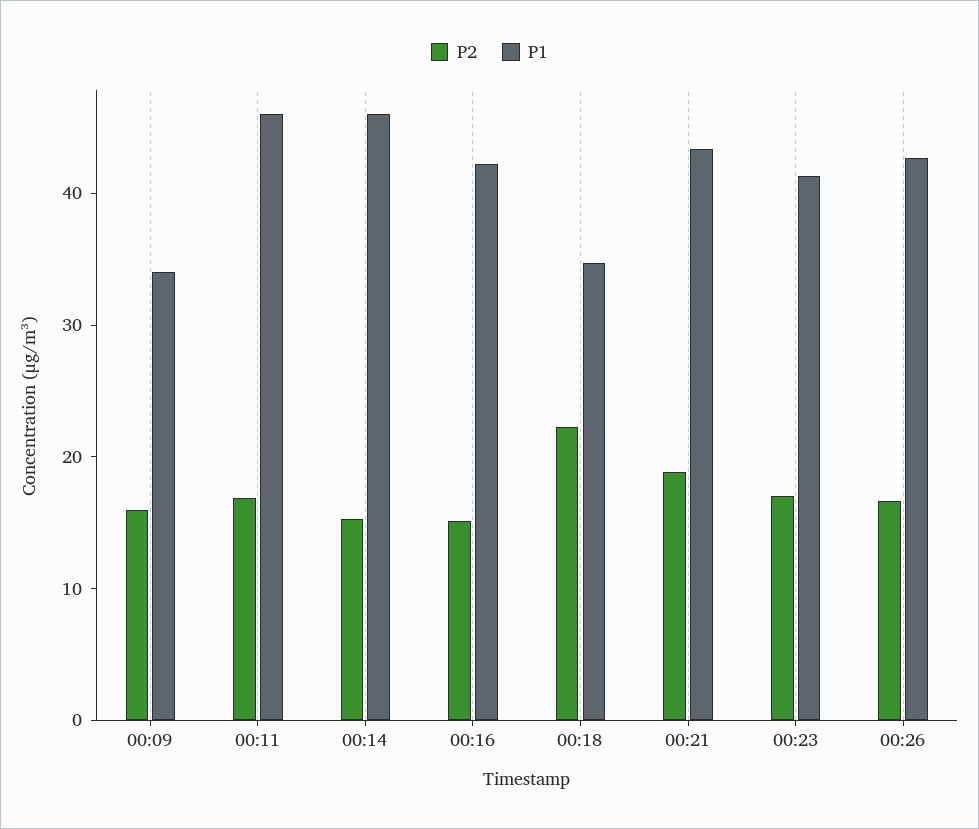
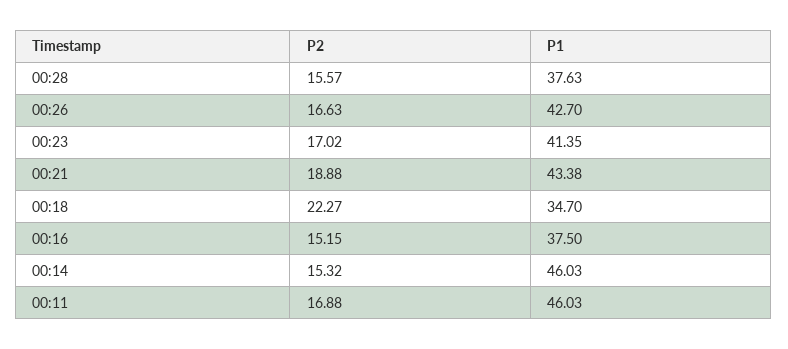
P2, 00:09: 16 -> none
P1, 00:09: 34 -> none
P1, 00:16: 42 -> 37.5
P2, 00:28: none -> 15.57
P1, 00:28: none -> 37.63

